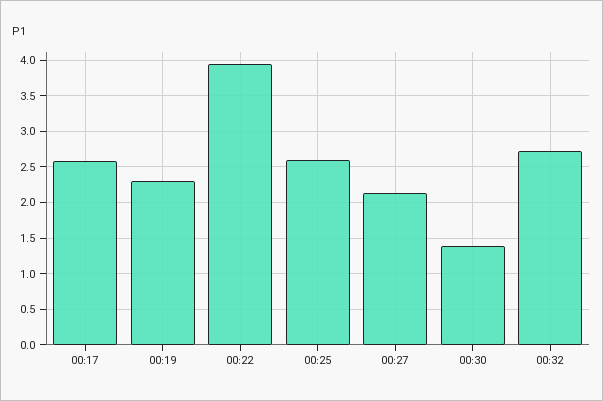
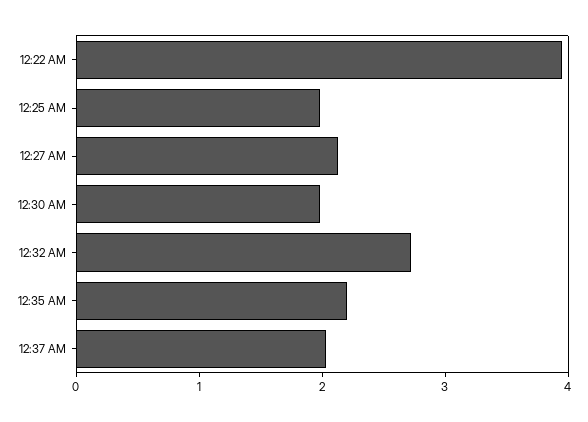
00:17: 2.6 -> none
00:19: 2.3 -> none
00:25: 2.6 -> 2
00:30: 1.4 -> 2
12:35 AM: none -> 2.2
12:37 AM: none -> 2

